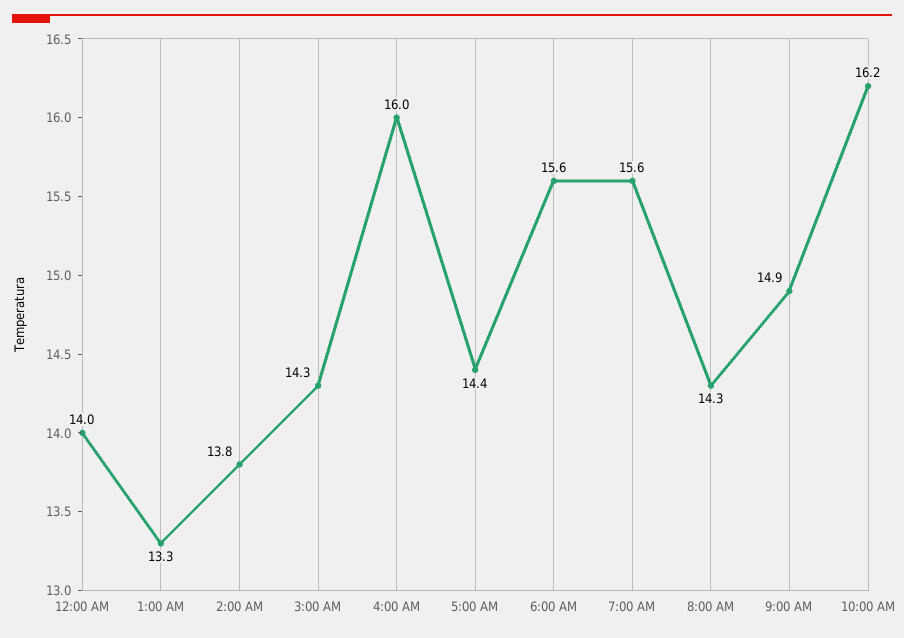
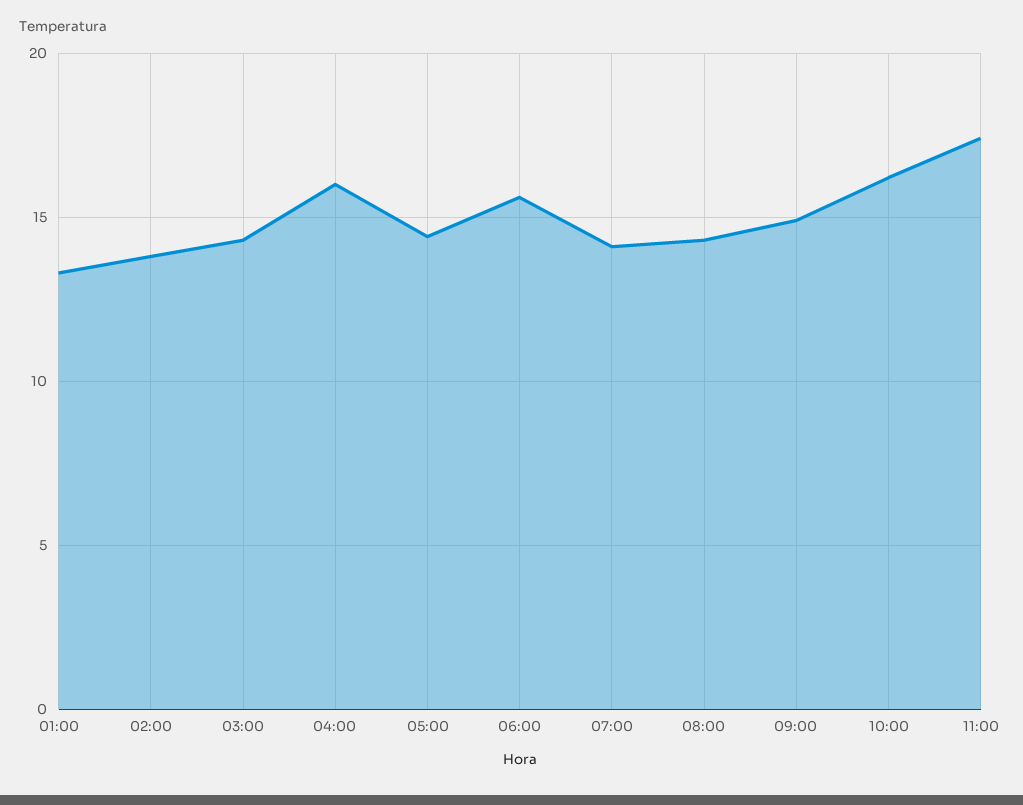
12:00 AM: 14 -> none
7:00 AM: 15.6 -> 14
11:00: none -> 17.5

